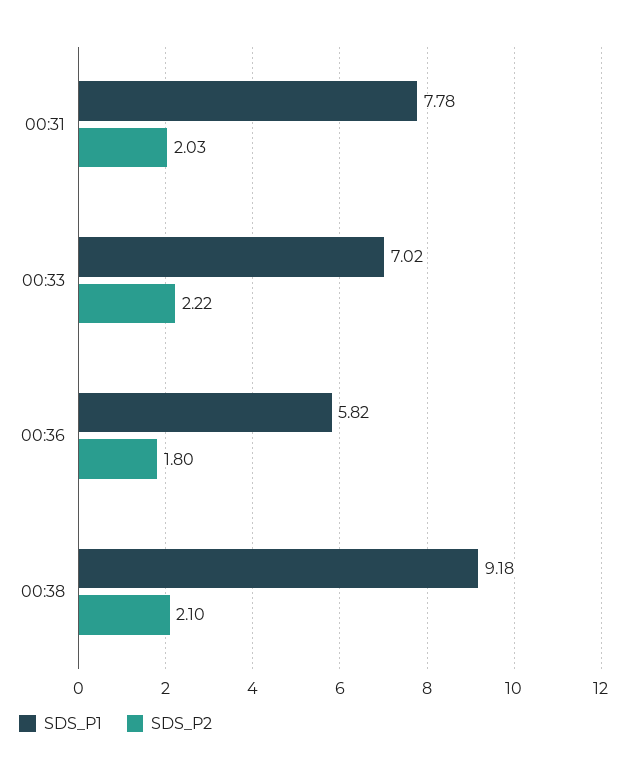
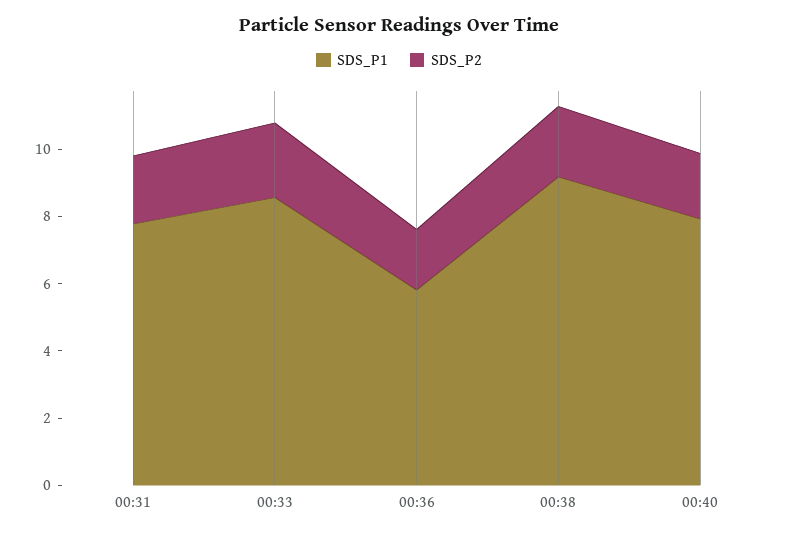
SDS_P1, 00:33: 7.02 -> 8.5
SDS_P1, 00:40: none -> 8
SDS_P2, 00:40: none -> 2

